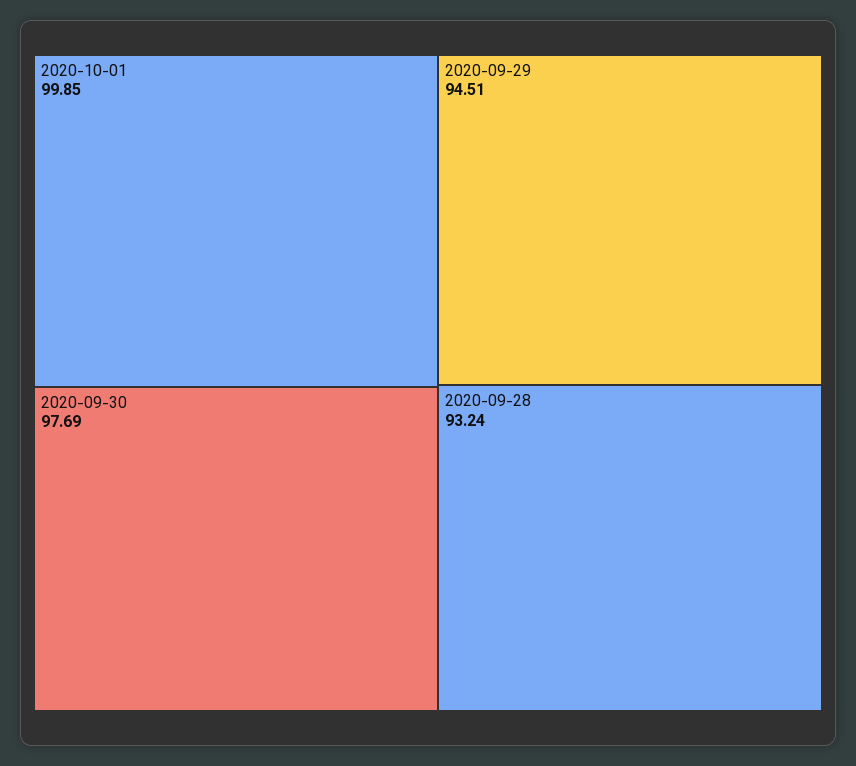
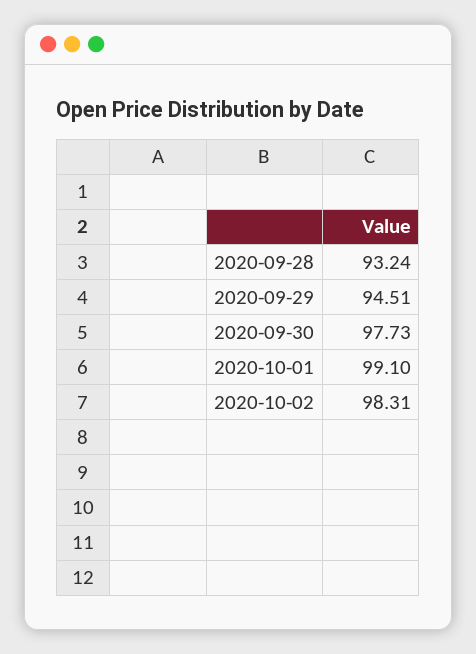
2020-10-01: 99.85 -> 99.1
2020-09-30: 97.69 -> 97.73
2020-10-02: none -> 98.31

